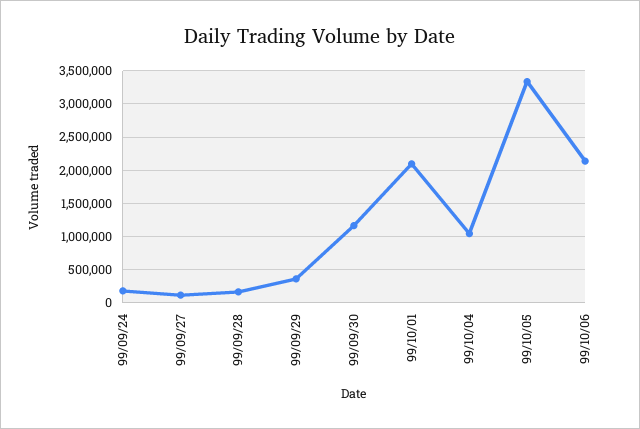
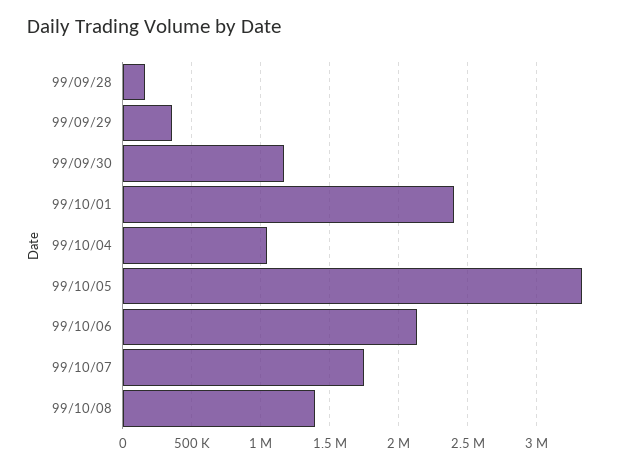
99/09/24: 200000 -> none
99/09/27: 100000 -> none
99/10/01: 2100000 -> 2400000
99/10/07: none -> 1750000
99/10/08: none -> 1400000

